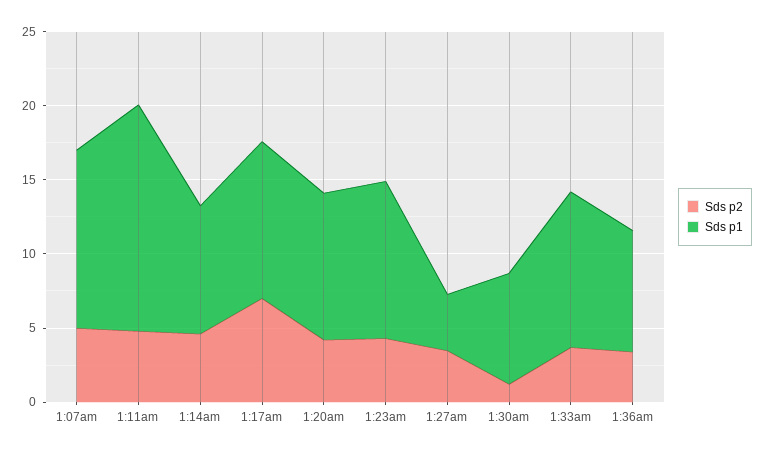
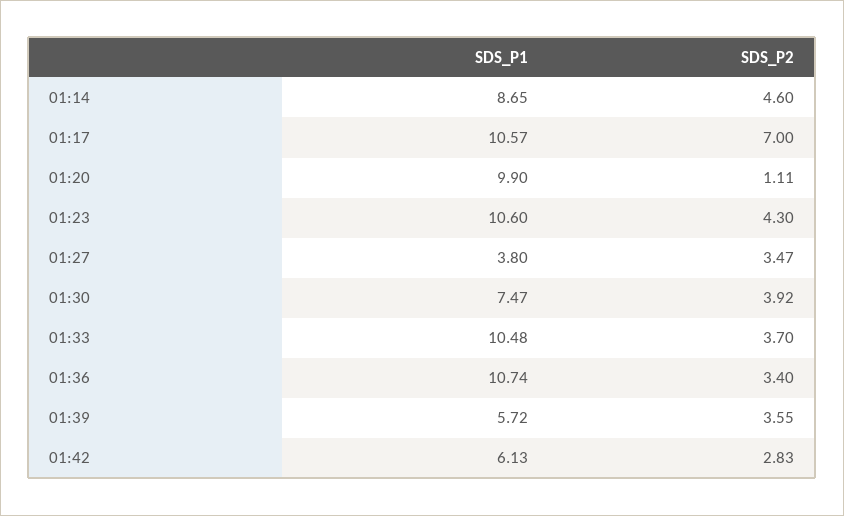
Sds p2, 1:07am: 5 -> none
Sds p1, 1:07am: 12 -> none
Sds p2, 1:11am: 5 -> none
Sds p1, 1:11am: 15 -> none
Sds p2, 1:20am: 4 -> 1.11
Sds p2, 1:30am: 1 -> 3.92
Sds p1, 1:36am: 8 -> 10.74
Sds p1, 01:39: none -> 5.72
Sds p2, 01:39: none -> 3.55
Sds p1, 01:42: none -> 6.13
Sds p2, 01:42: none -> 2.83

